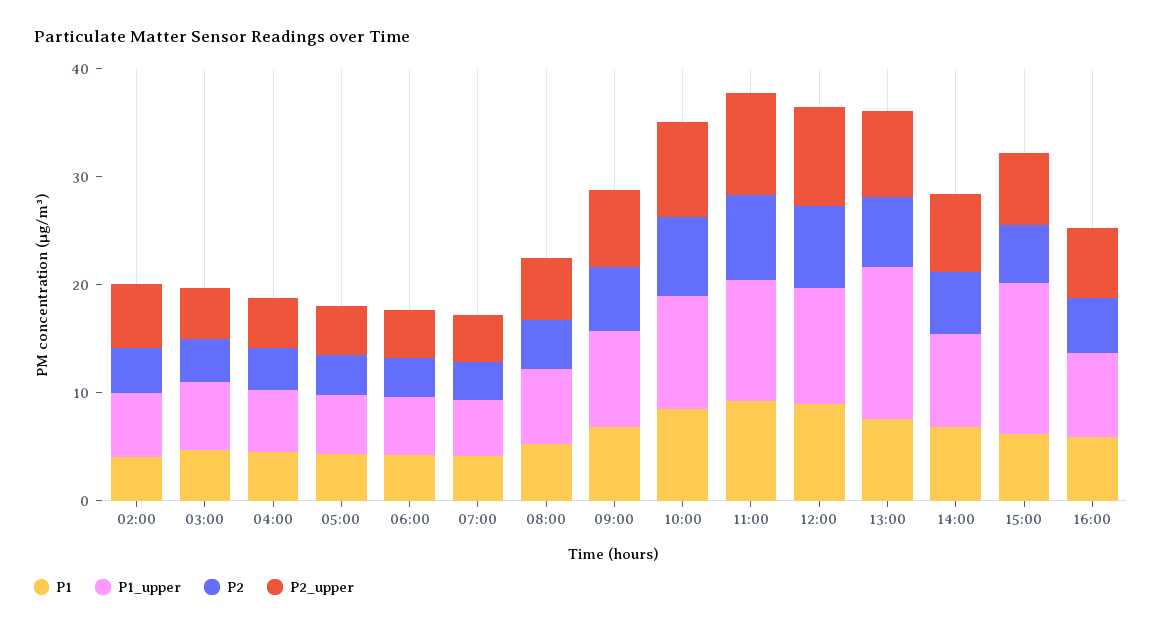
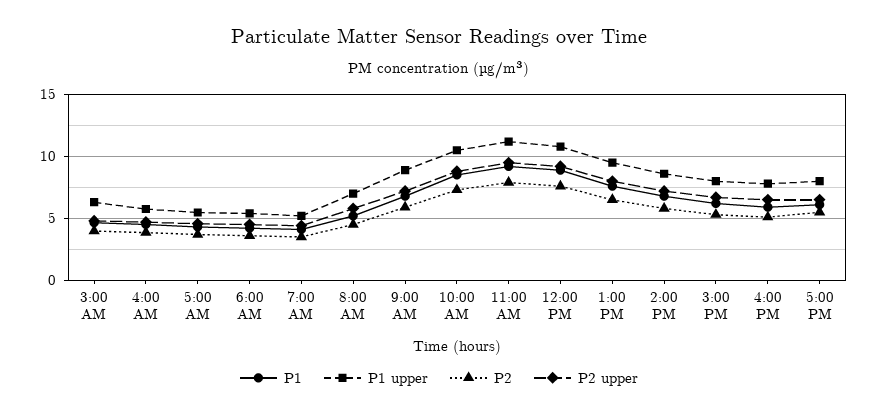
P1, 02:00: 4 -> none
P1_upper, 02:00: 6 -> none
P2, 02:00: 4 -> none
P2_upper, 02:00: 6 -> none
P1_upper, 13:00: 14 -> 9.5
P1_upper, 15:00: 14 -> 8
P1, 5:00 PM: none -> 6
P1_upper, 5:00 PM: none -> 8
P2, 5:00 PM: none -> 5.5
P2_upper, 5:00 PM: none -> 6.5

